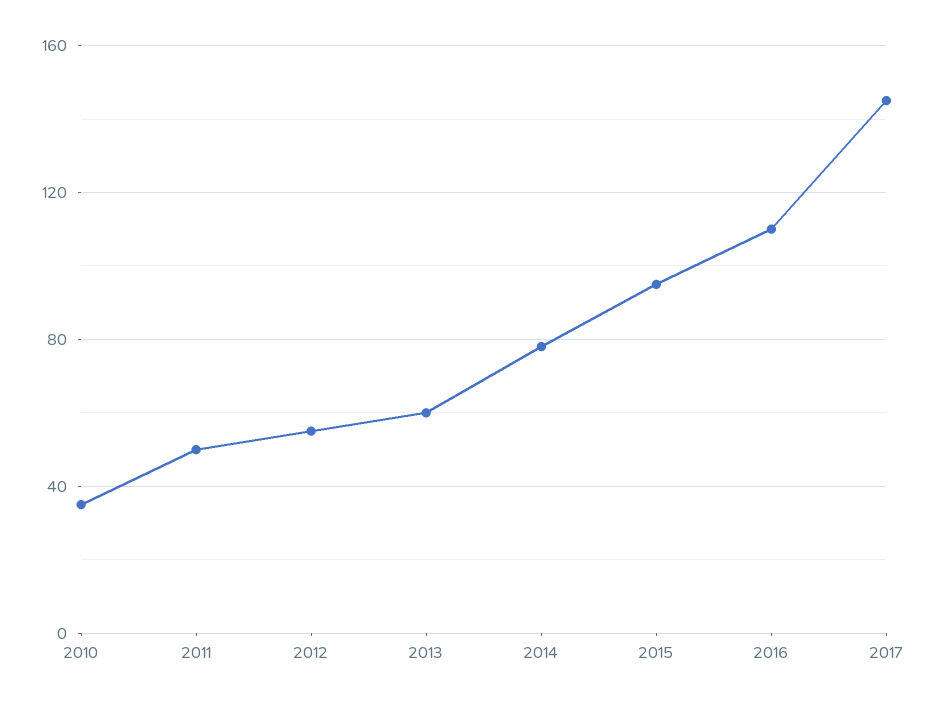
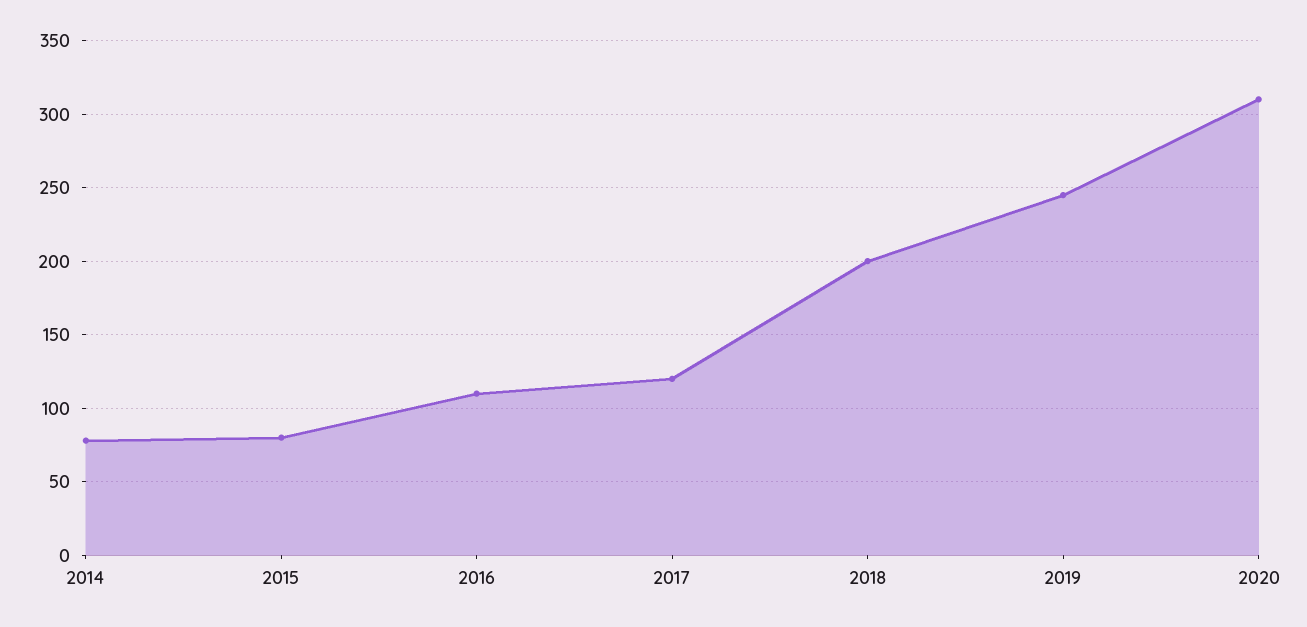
2010: 35 -> none
2011: 50 -> none
2012: 55 -> none
2013: 60 -> none
2015: 95 -> 80
2017: 145 -> 120
2018: none -> 200
2019: none -> 245
2020: none -> 310

